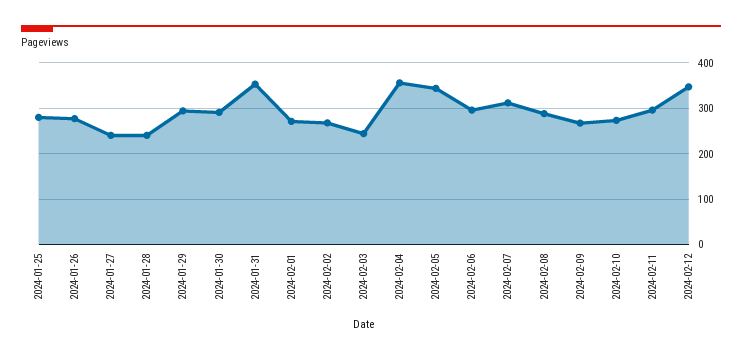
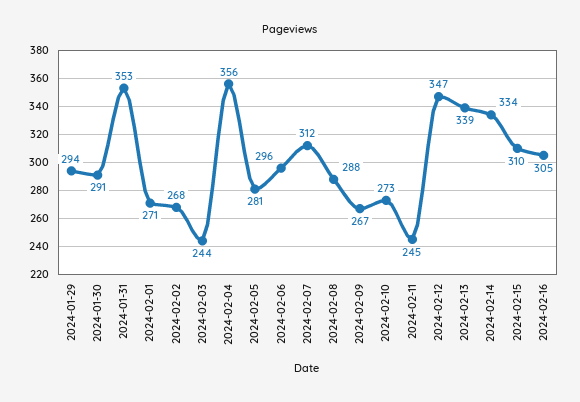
2024-01-25: 280 -> none
2024-01-26: 280 -> none
2024-01-27: 240 -> none
2024-01-28: 240 -> none
2024-02-05: 340 -> 281
2024-02-11: 300 -> 245
2024-02-13: none -> 339
2024-02-14: none -> 334
2024-02-15: none -> 310
2024-02-16: none -> 305

